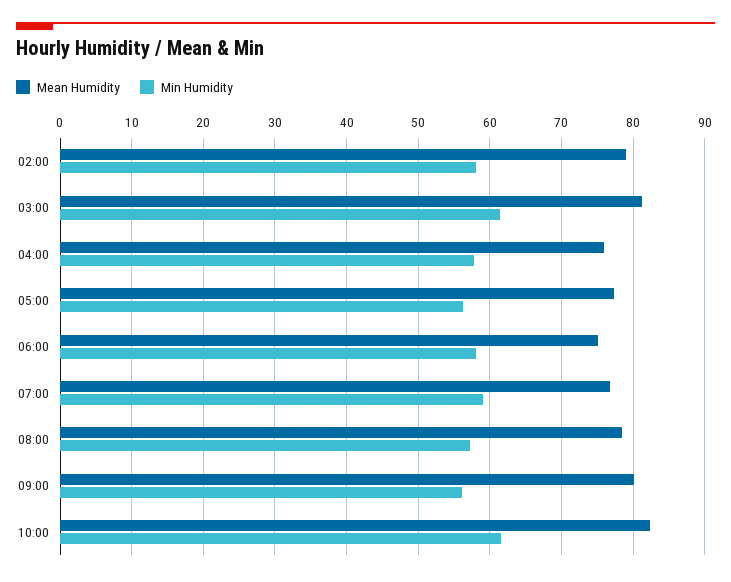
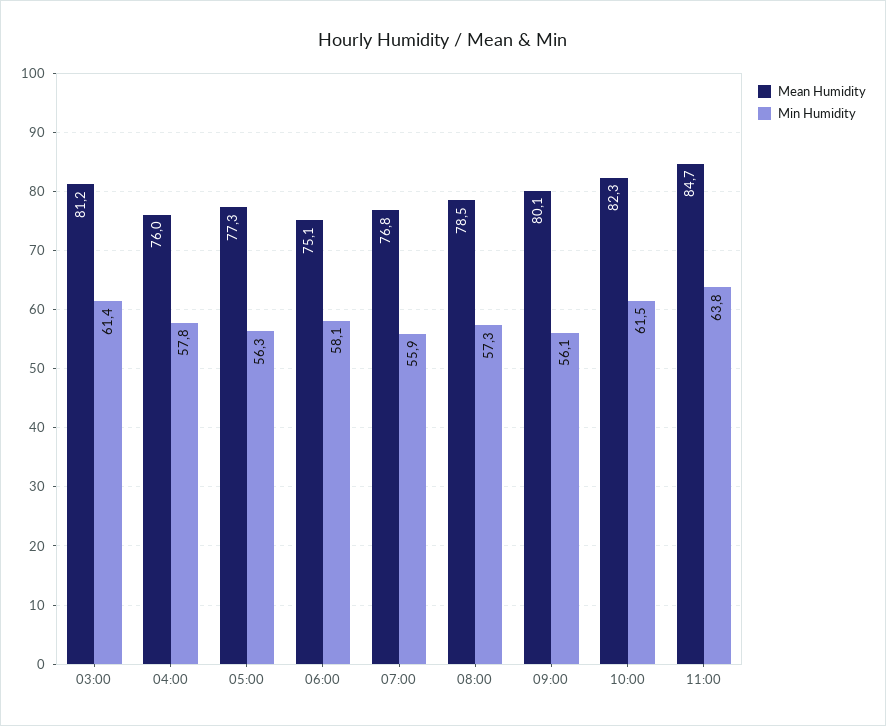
Mean Humidity, 02:00: 79 -> none
Min Humidity, 02:00: 58 -> none
Min Humidity, 07:00: 59 -> 55.9
Mean Humidity, 11:00: none -> 84.7
Min Humidity, 11:00: none -> 63.8

